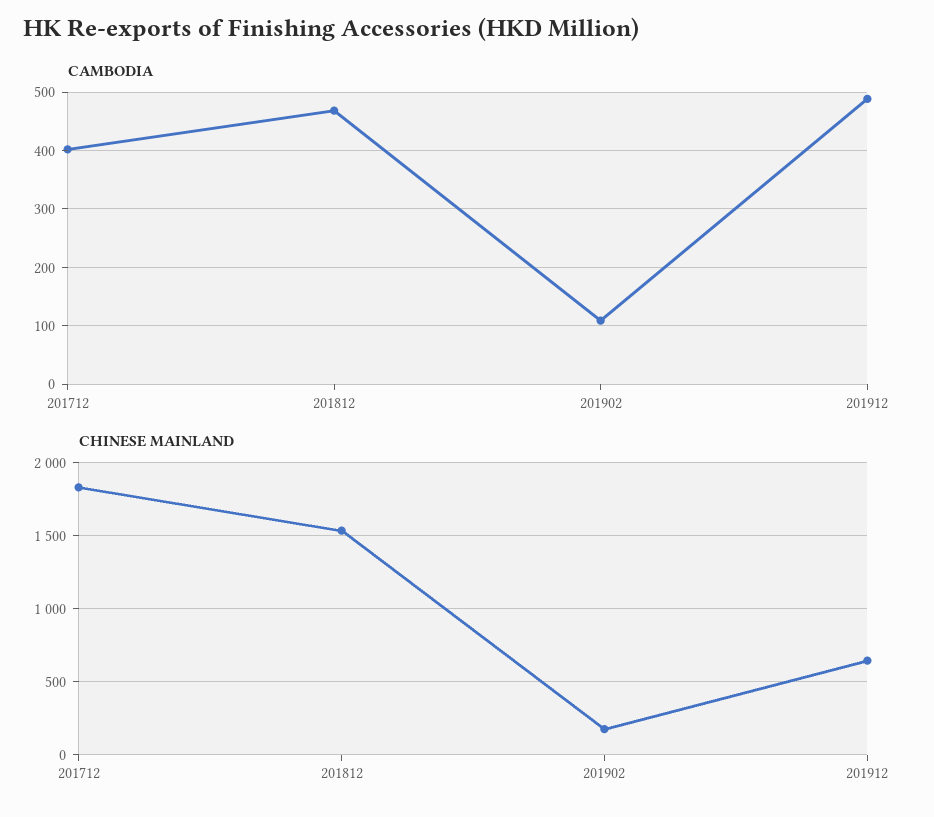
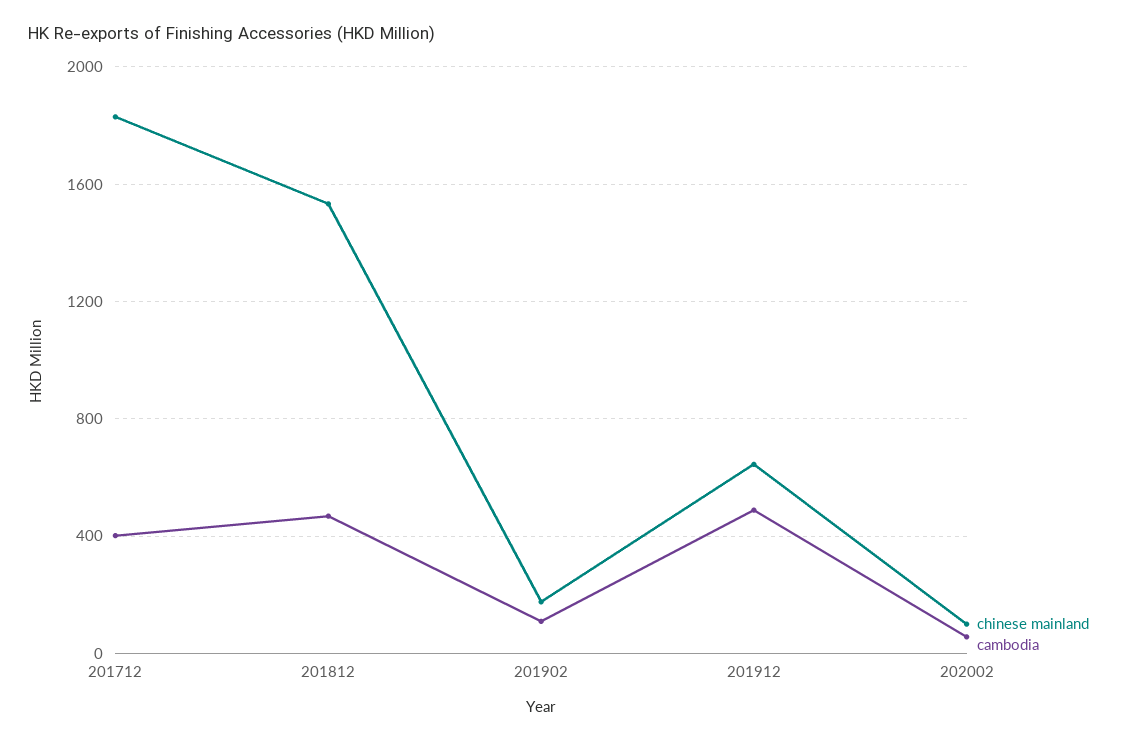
CHINESE MAINLAND, 202002: none -> 100
CAMBODIA, 202002: none -> 50

